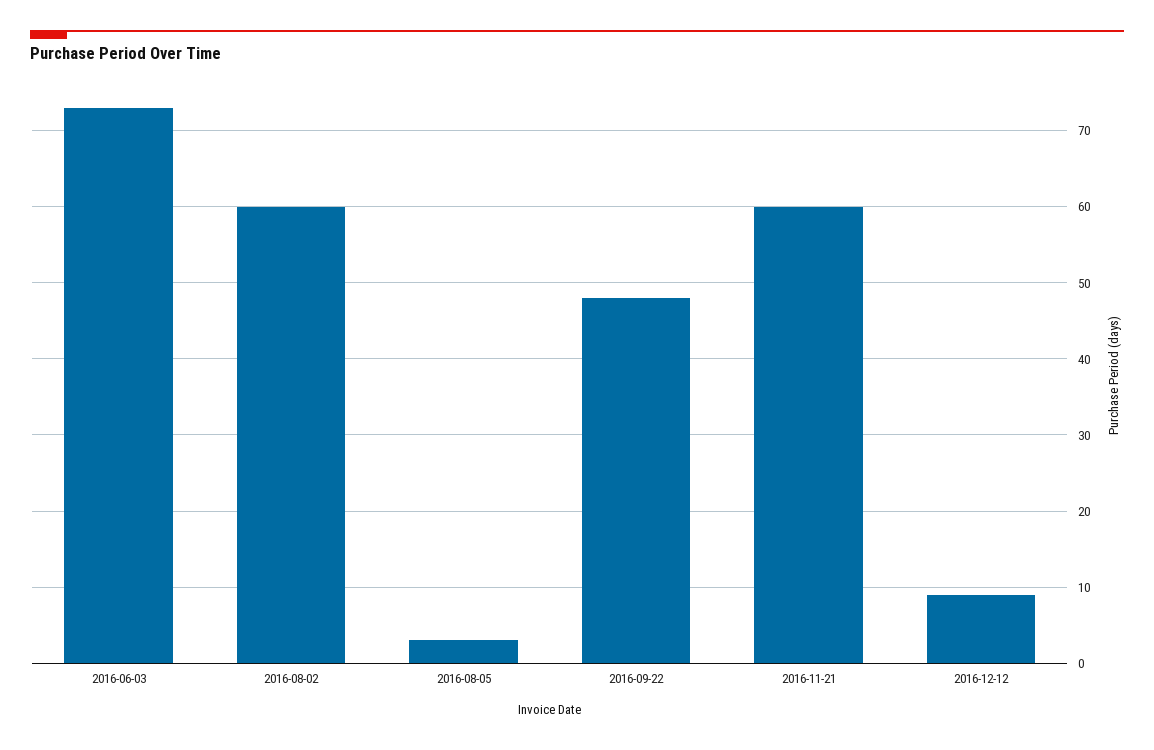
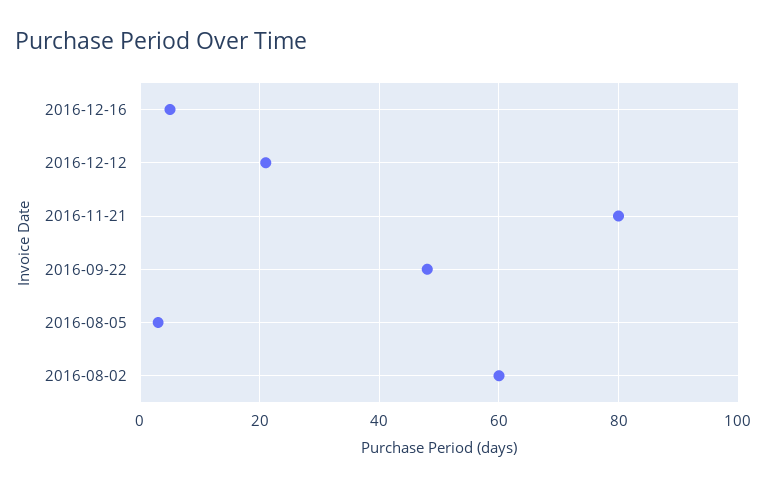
2016-06-03: 73 -> none
2016-11-21: 60 -> 80
2016-12-12: 9 -> 20
2016-12-16: none -> 5

